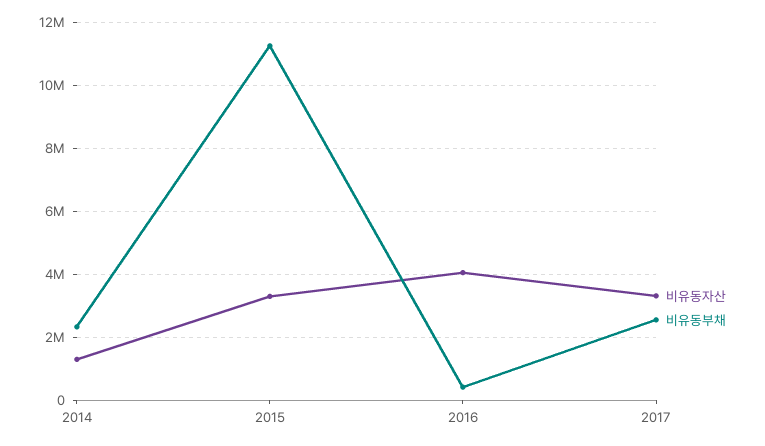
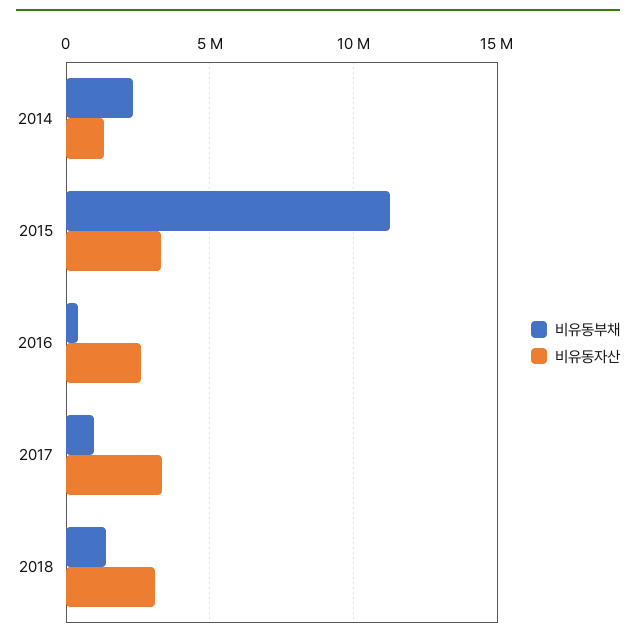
비유동자산, 2016: 4000000 -> 2500000
비유동부채, 2017: 2600000 -> 1000000
비유동부채, 2018: none -> 1500000
비유동자산, 2018: none -> 3000000

